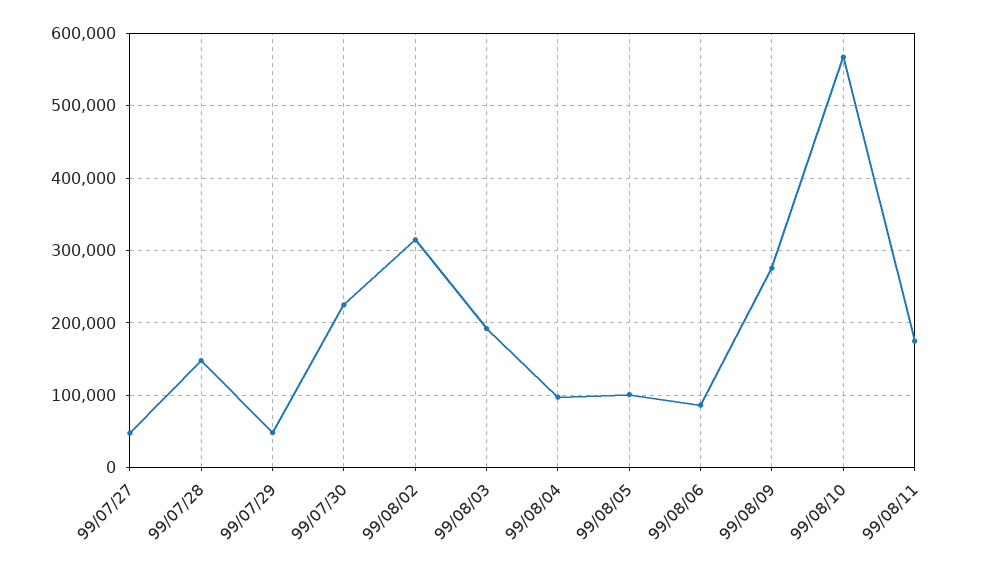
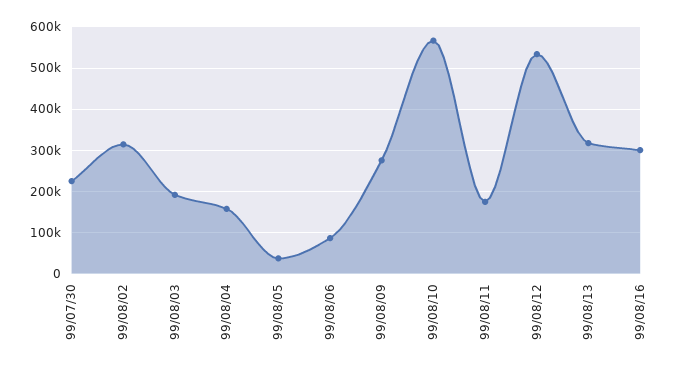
99/07/27: 50000 -> none
99/07/28: 150000 -> none
99/07/29: 50000 -> none
99/08/04: 100000 -> 160000
99/08/05: 100000 -> 40000
99/08/12: none -> 540000
99/08/13: none -> 320000
99/08/16: none -> 300000

